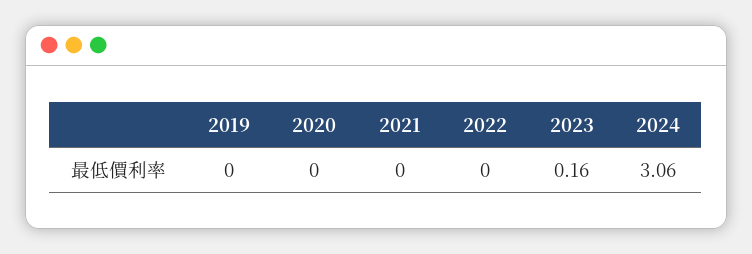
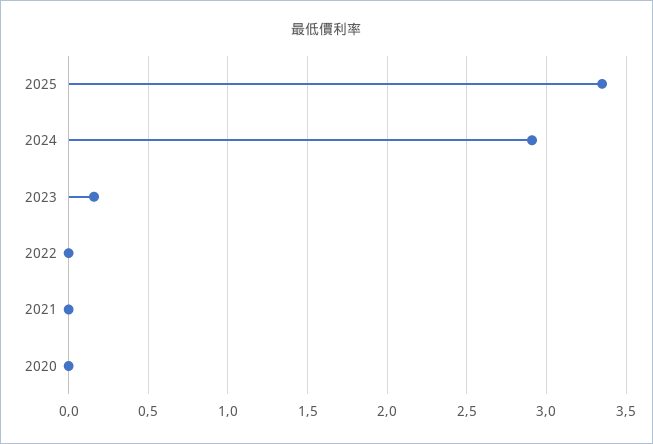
2019: 0 -> none
2024: 3.06 -> 2.9
2025: none -> 3.35

